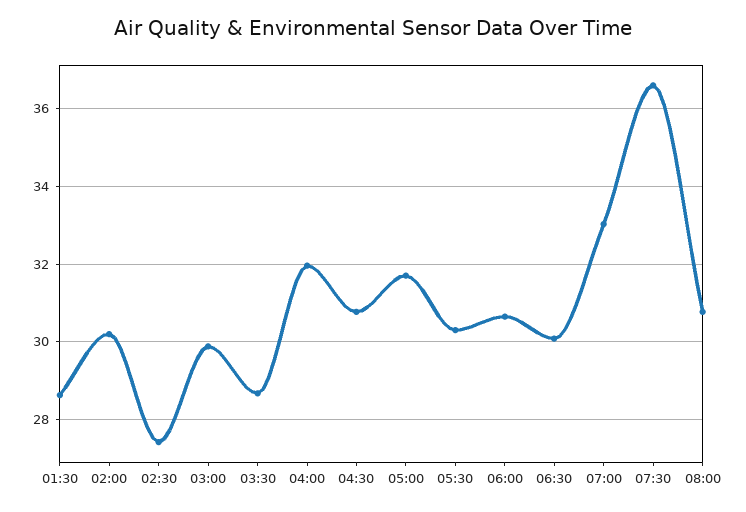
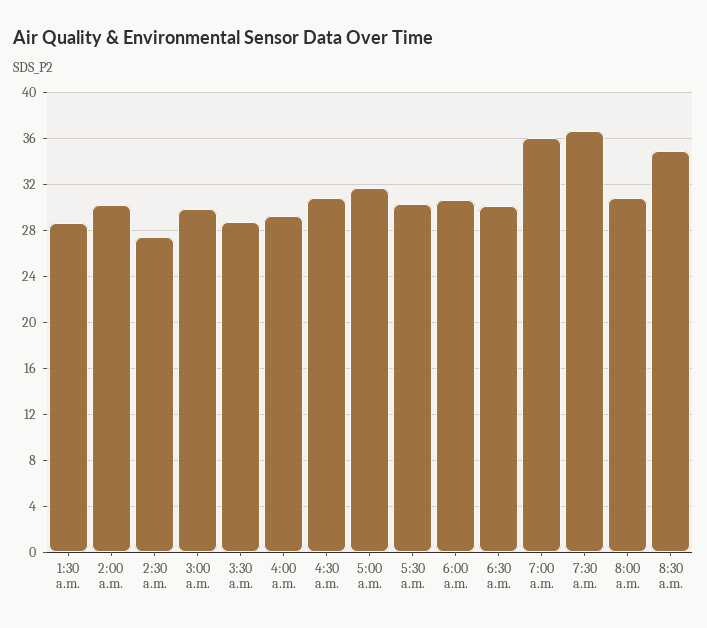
04:00: 32 -> 29
07:00: 33 -> 36
8:30 a.m.: none -> 35

